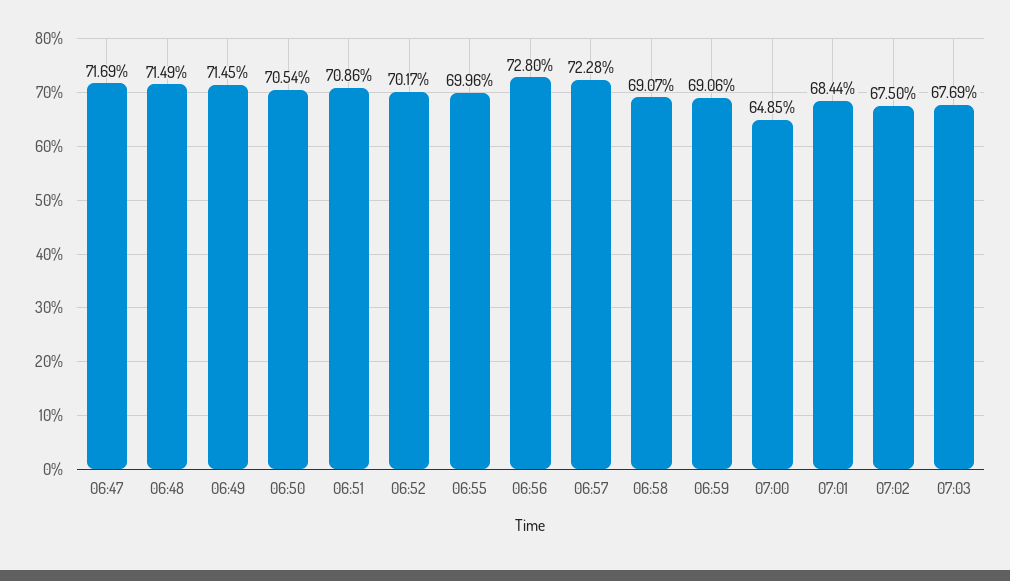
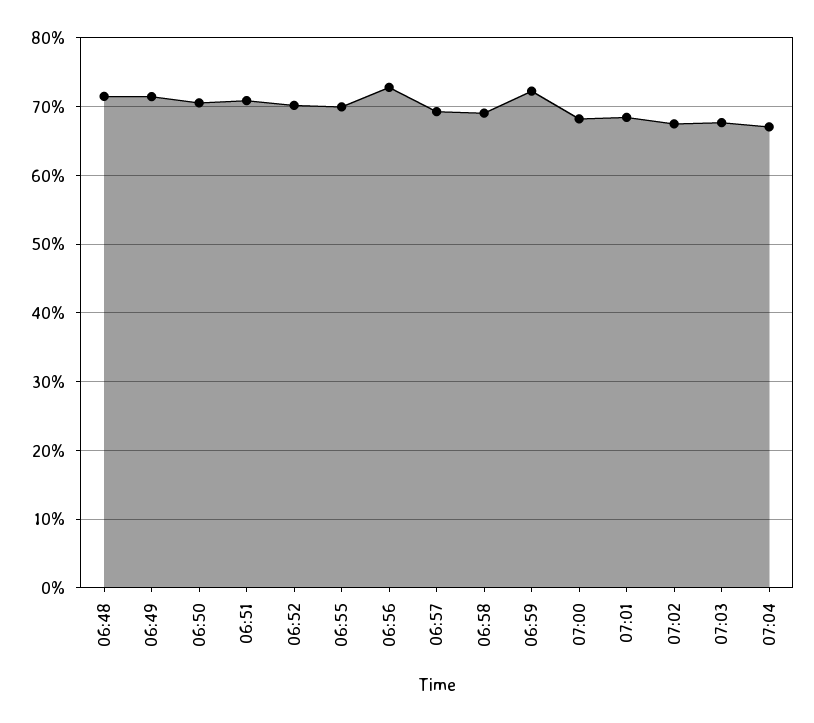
06:47: 71.69 -> none
06:57: 72.28 -> 69
06:59: 69.06 -> 72
07:00: 64.85 -> 68
07:04: none -> 67

